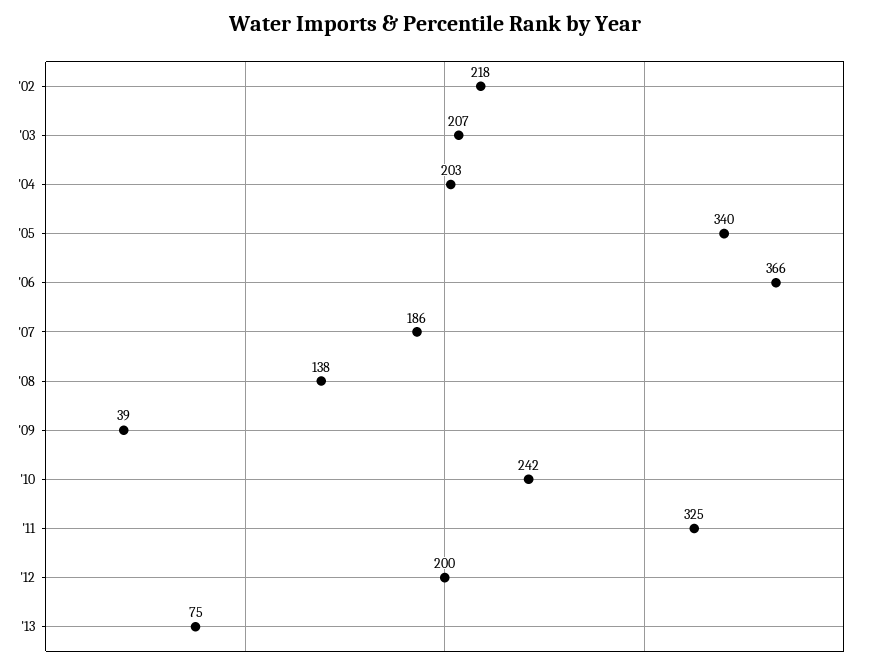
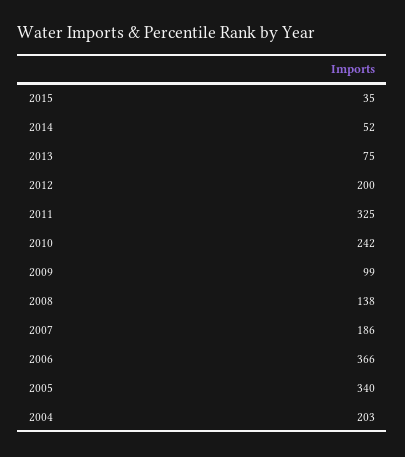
'02: 218 -> none
'03: 207 -> none
'09: 39 -> 99
2015: none -> 35
2014: none -> 52

